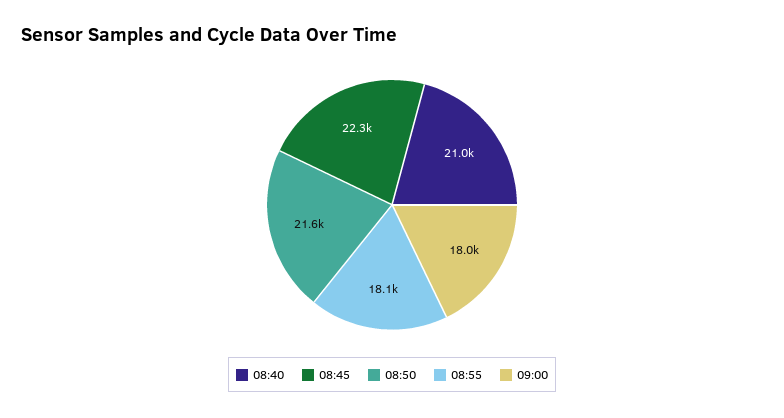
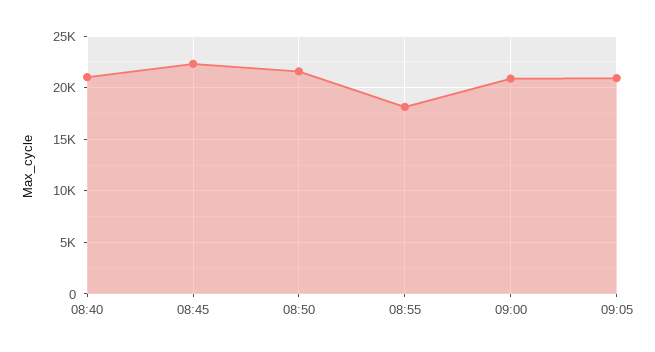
09:00: 18000 -> 21000
09:05: none -> 21000

